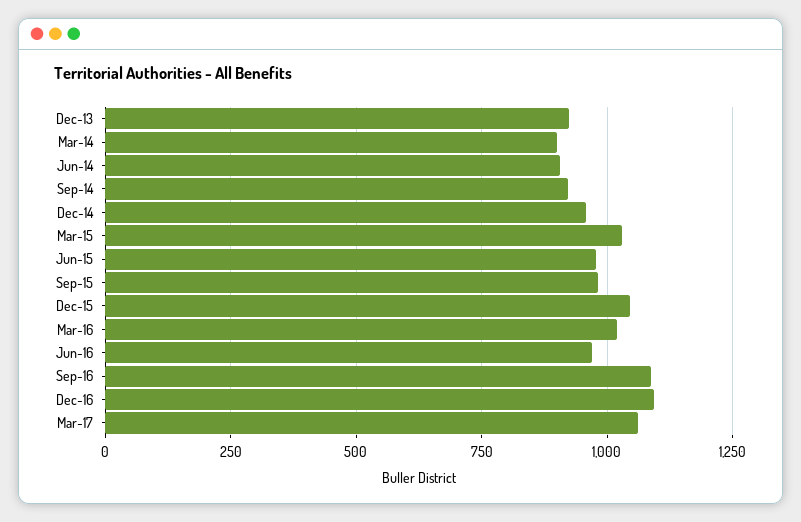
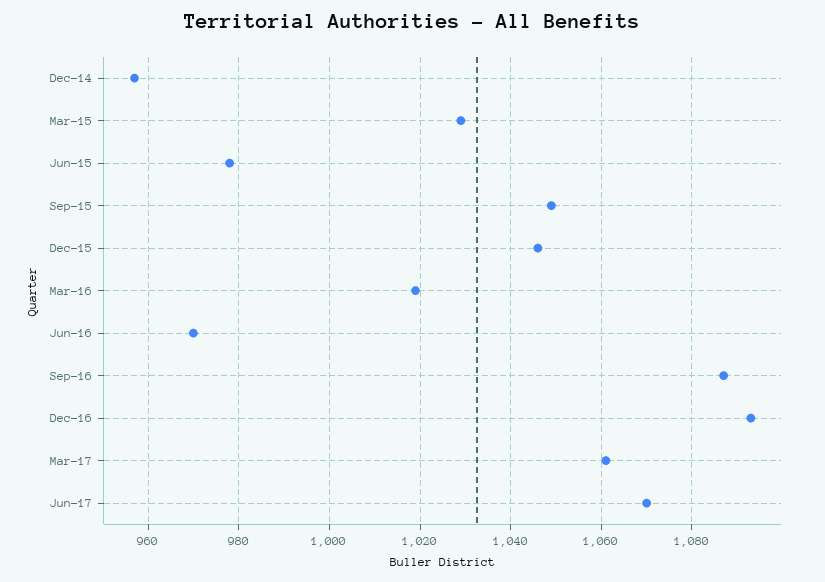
Dec-13: 925 -> none
Mar-14: 900 -> none
Jun-14: 900 -> none
Sep-14: 925 -> none
Sep-15: 975 -> 1050
Jun-17: none -> 1070

